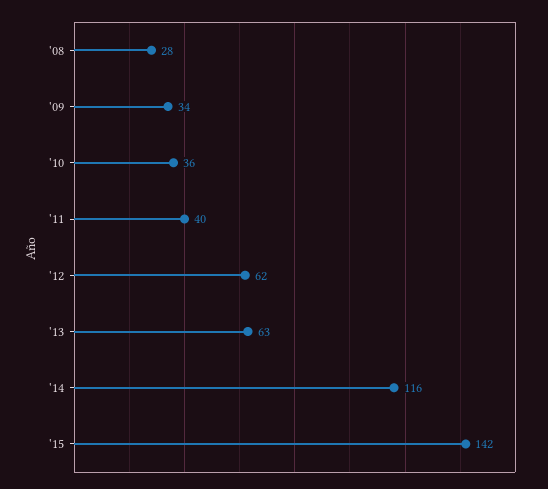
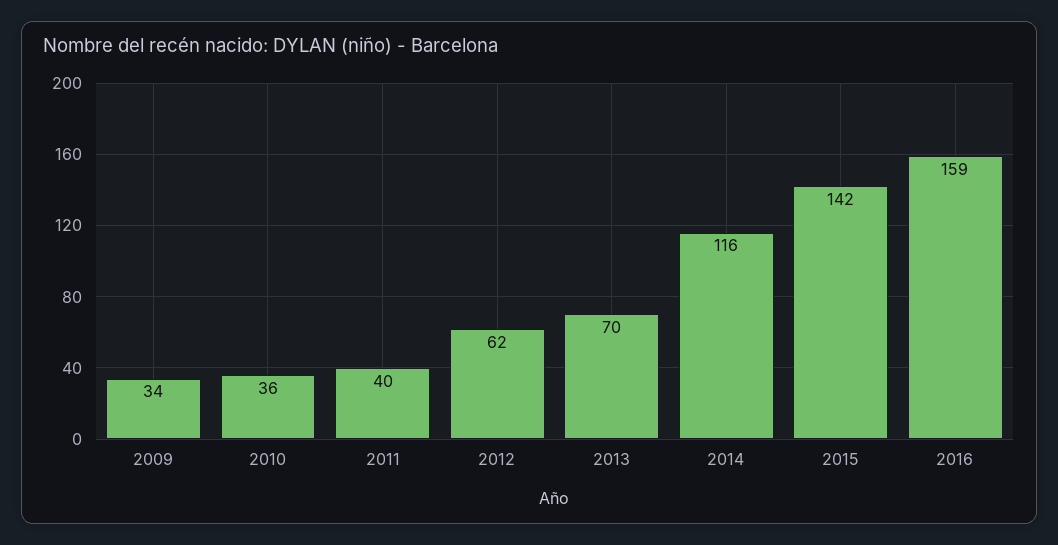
'08: 28 -> none
'13: 63 -> 70
2016: none -> 159

